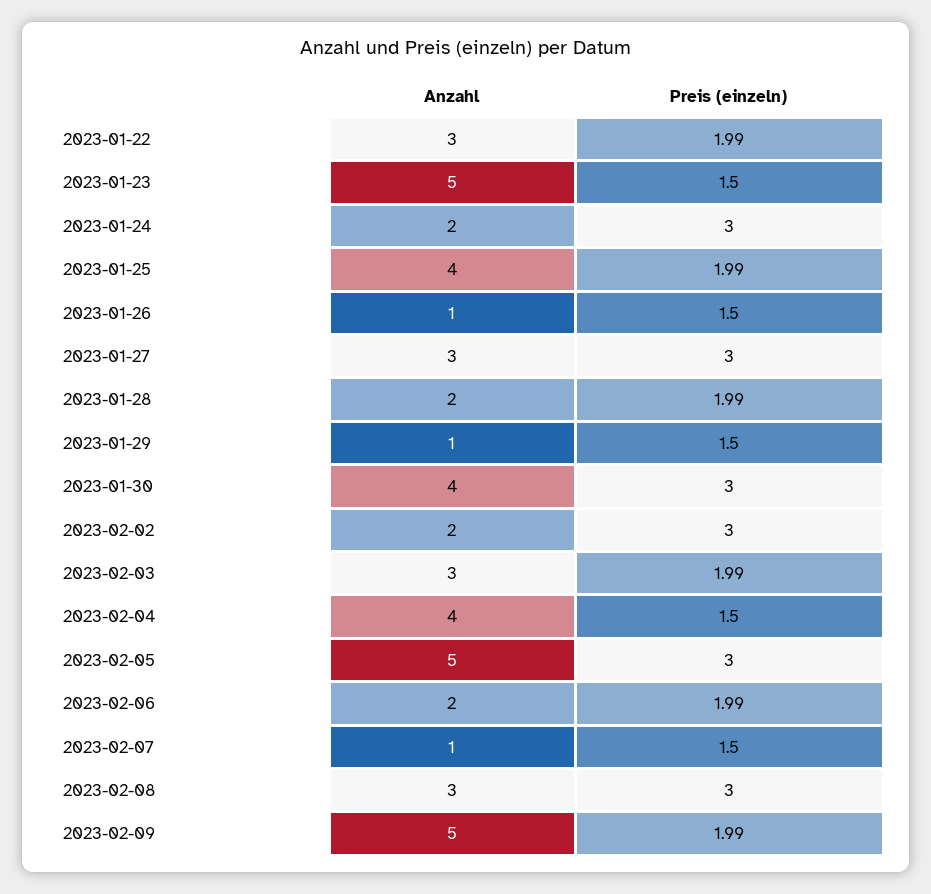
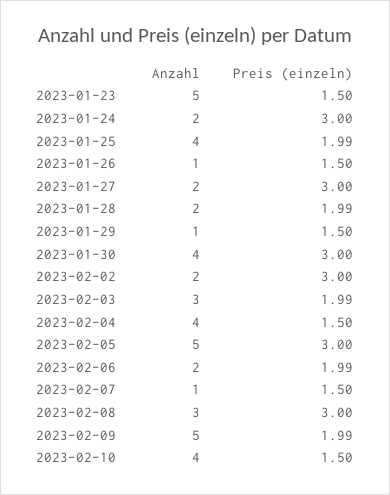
Anzahl, 2023-01-22: 3 -> none
Preis (einzeln), 2023-01-22: 1.99 -> none
Anzahl, 2023-01-27: 3 -> 2
Anzahl, 2023-02-10: none -> 4
Preis (einzeln), 2023-02-10: none -> 1.5

